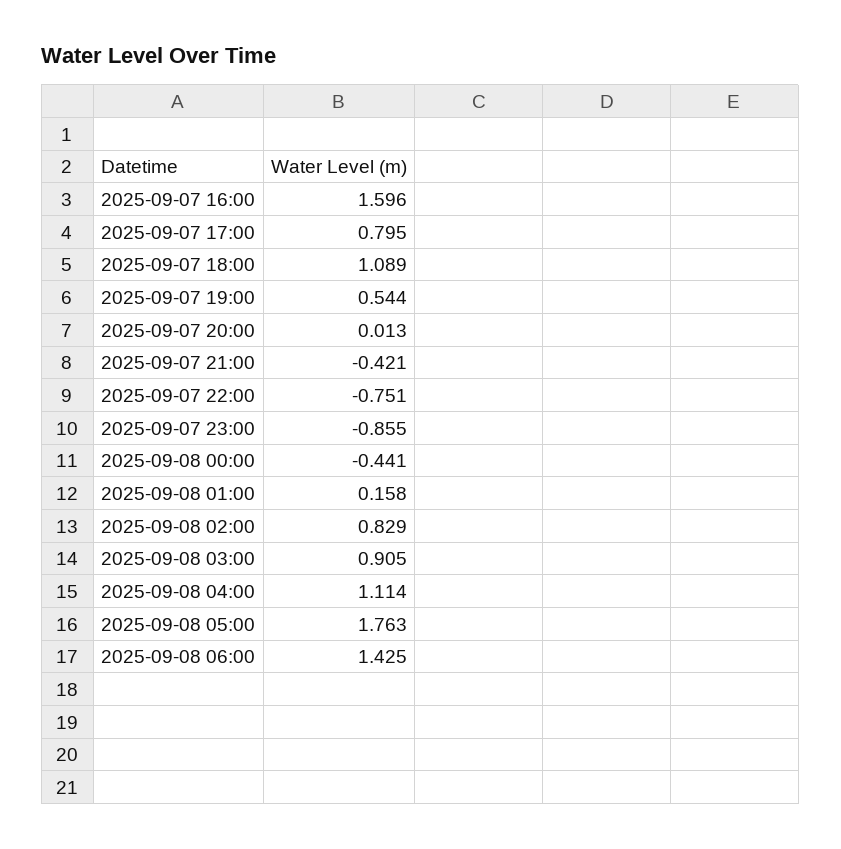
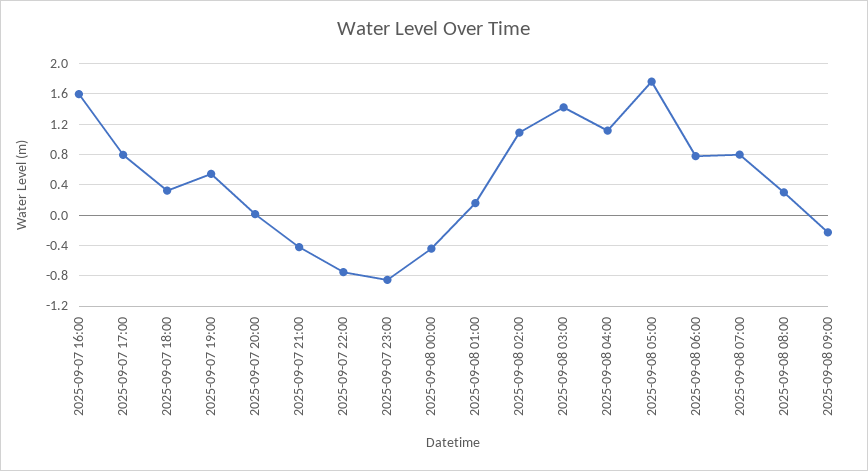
2025-09-07 18:00: 1.089 -> 0.3
2025-09-08 02:00: 0.829 -> 1.1
2025-09-08 03:00: 0.905 -> 1.4
2025-09-08 06:00: 1.425 -> 0.8
2025-09-08 07:00: none -> 0.8
2025-09-08 08:00: none -> 0.3
2025-09-08 09:00: none -> -0.2

